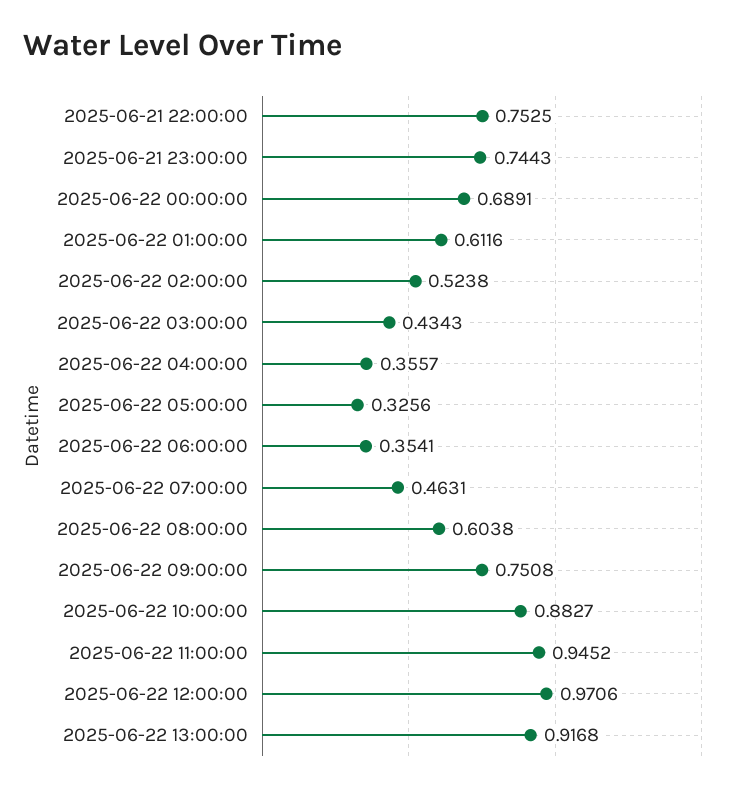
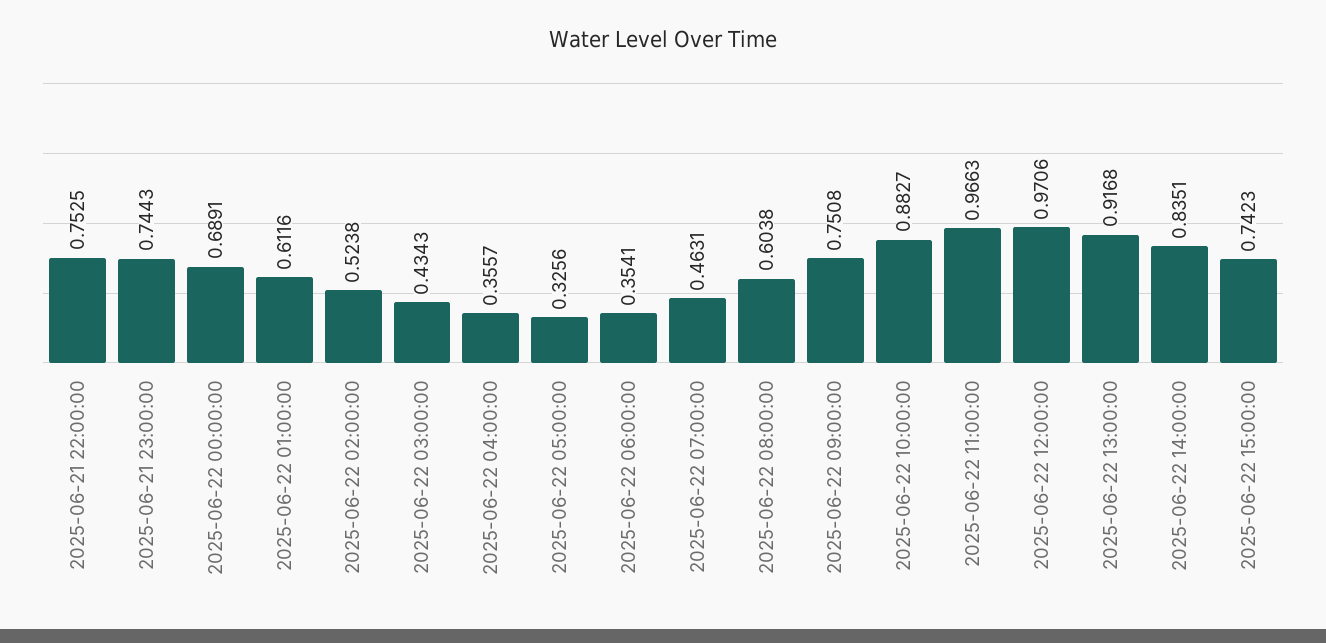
2025-06-22 11:00:00: 0.9452 -> 0.9663
2025-06-22 14:00:00: none -> 0.8351
2025-06-22 15:00:00: none -> 0.7423

